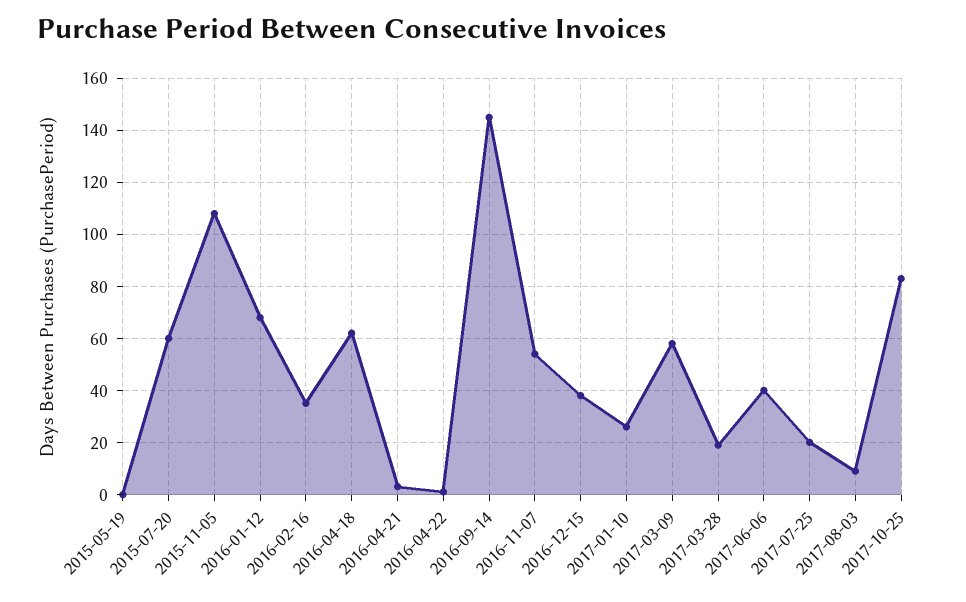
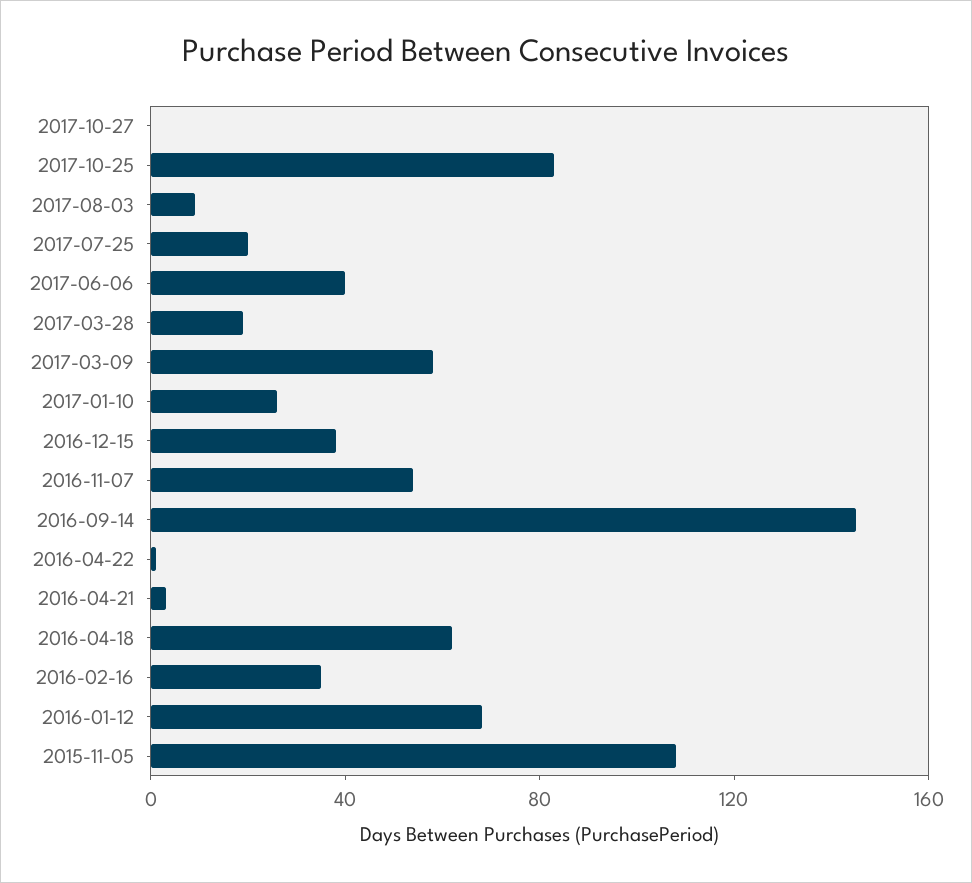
2015-05-19: 0 -> none
2015-07-20: 60 -> none
2017-10-27: none -> 0

